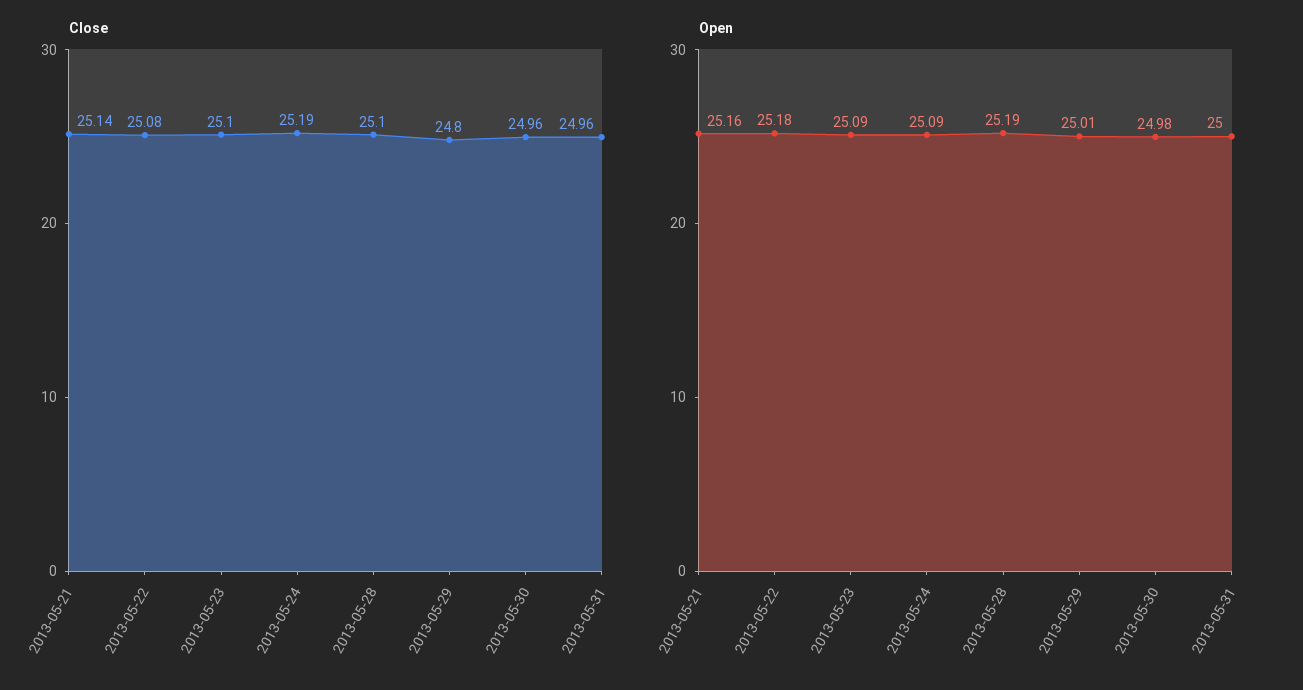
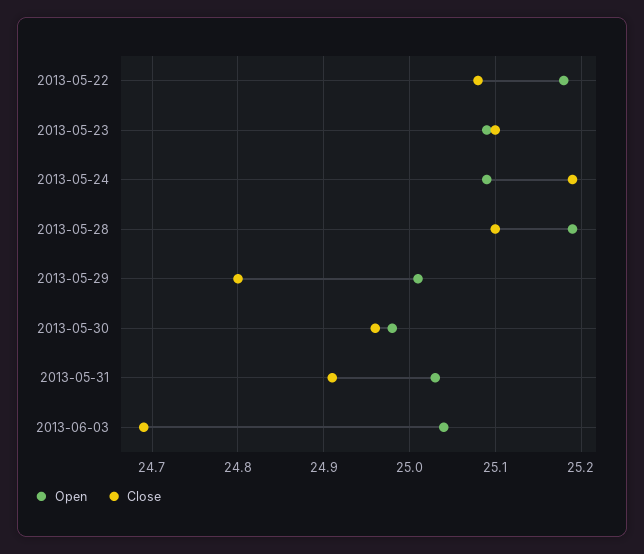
Close, 2013-05-21: 25.14 -> none
Close, 2013-05-31: 24.96 -> 24.91
Open, 2013-05-21: 25.16 -> none
Open, 2013-05-31: 25 -> 25.03
Open, 2013-06-03: none -> 25.04
Close, 2013-06-03: none -> 24.69

